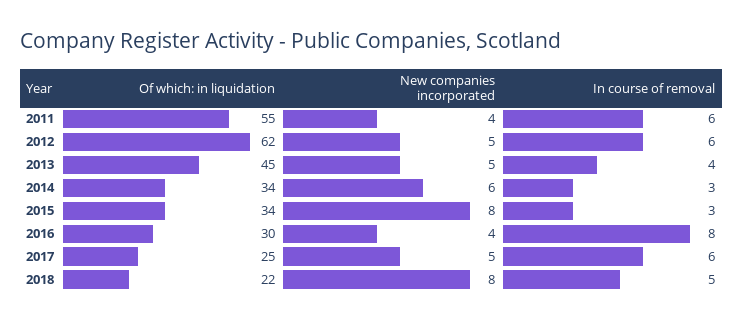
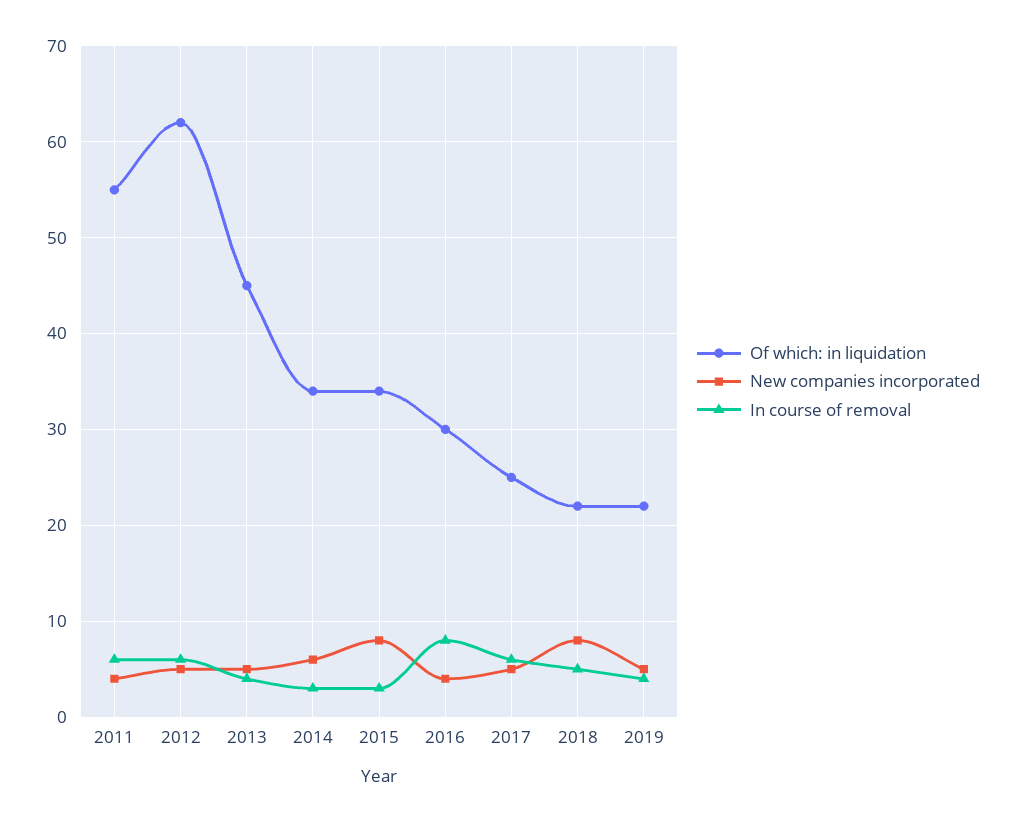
Of which: in liquidation, 2019: none -> 22
New companies incorporated, 2019: none -> 5
In course of removal, 2019: none -> 4

